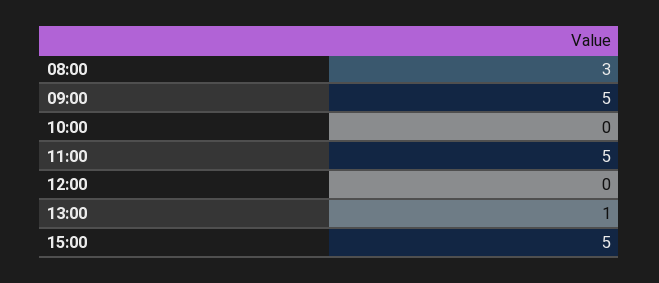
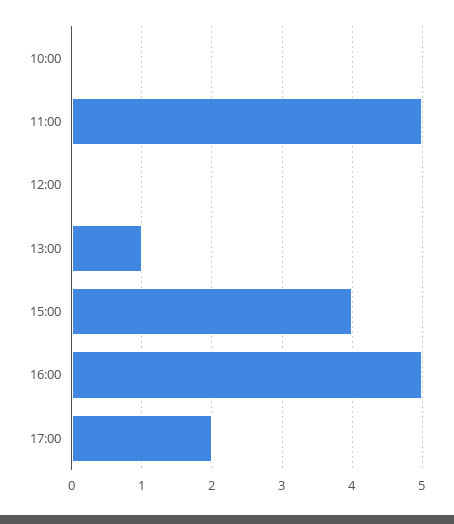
08:00: 3 -> none
09:00: 5 -> none
15:00: 5 -> 4
16:00: none -> 5
17:00: none -> 2

